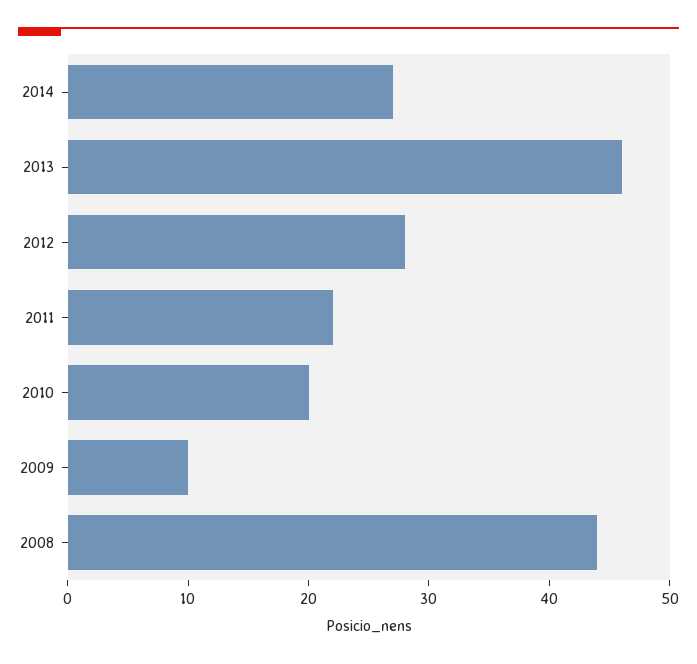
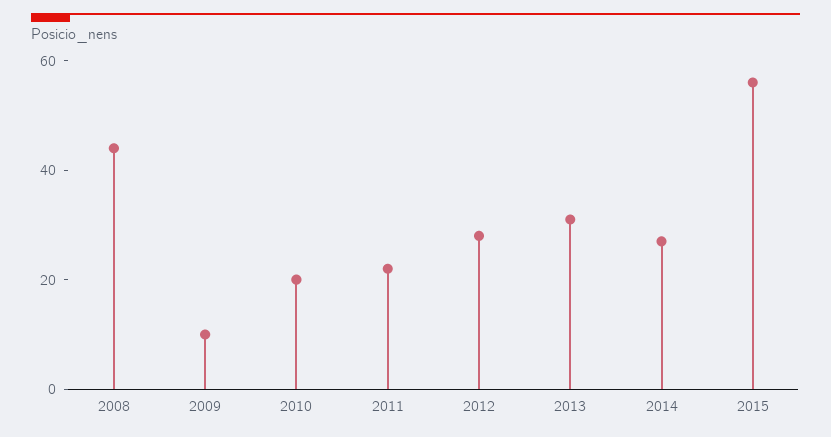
2013: 46 -> 30
2015: none -> 55

